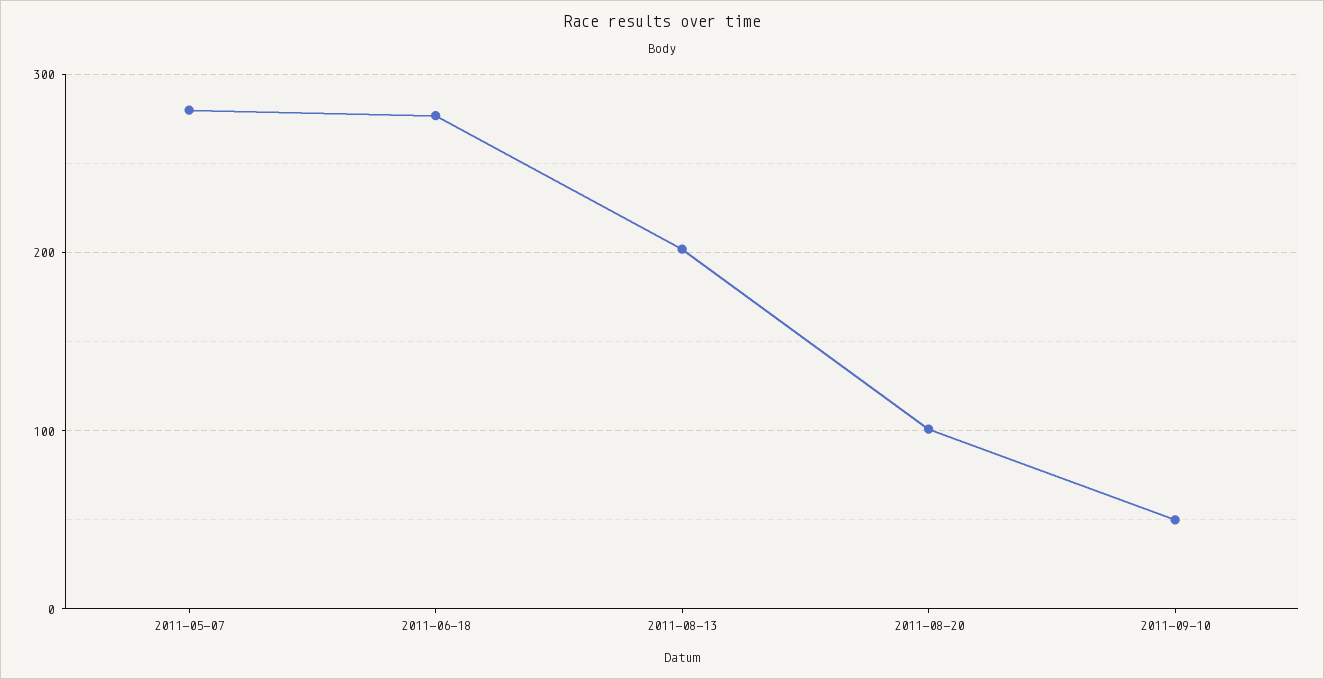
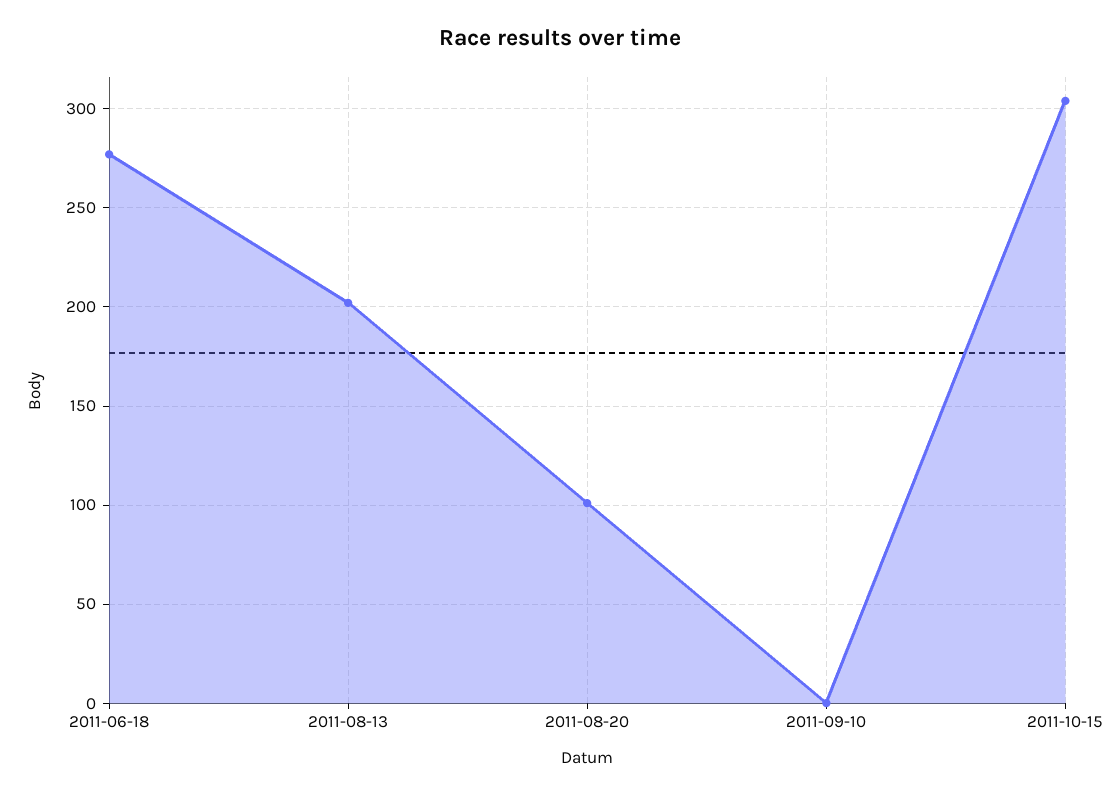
2011-05-07: 280 -> none
2011-09-10: 50 -> 0
2011-10-15: none -> 305

